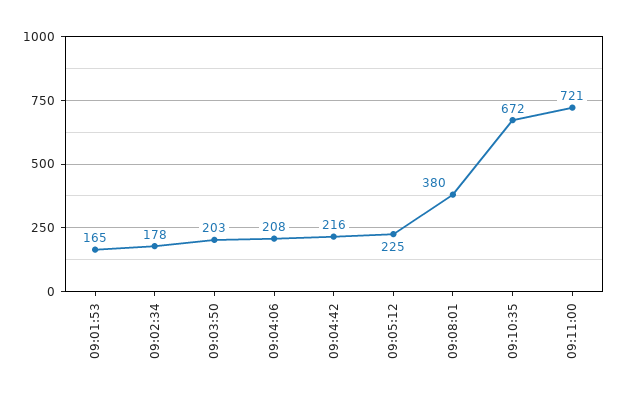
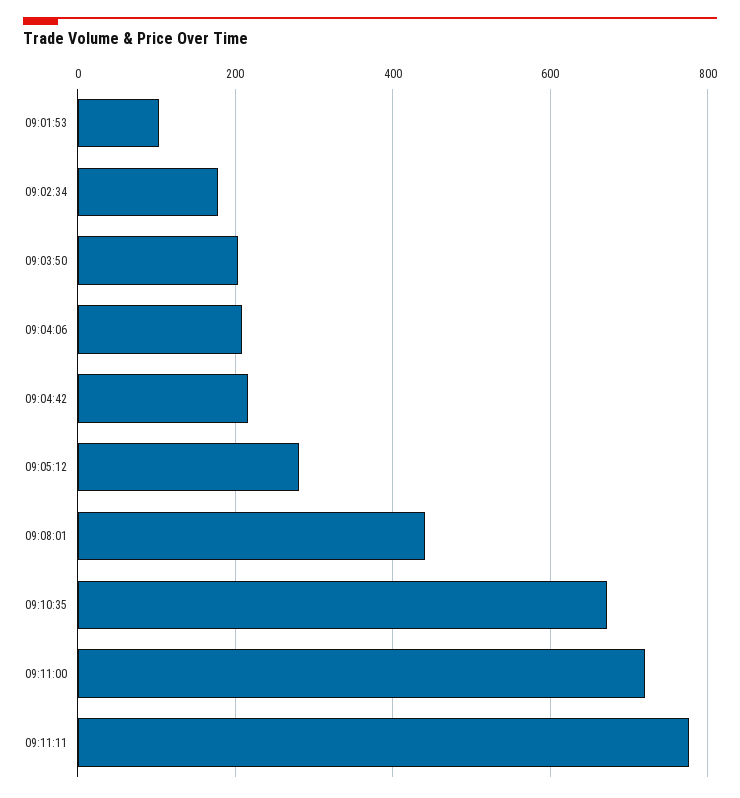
09:01:53: 165 -> 100
09:05:12: 225 -> 280
09:08:01: 380 -> 440
09:11:11: none -> 780

